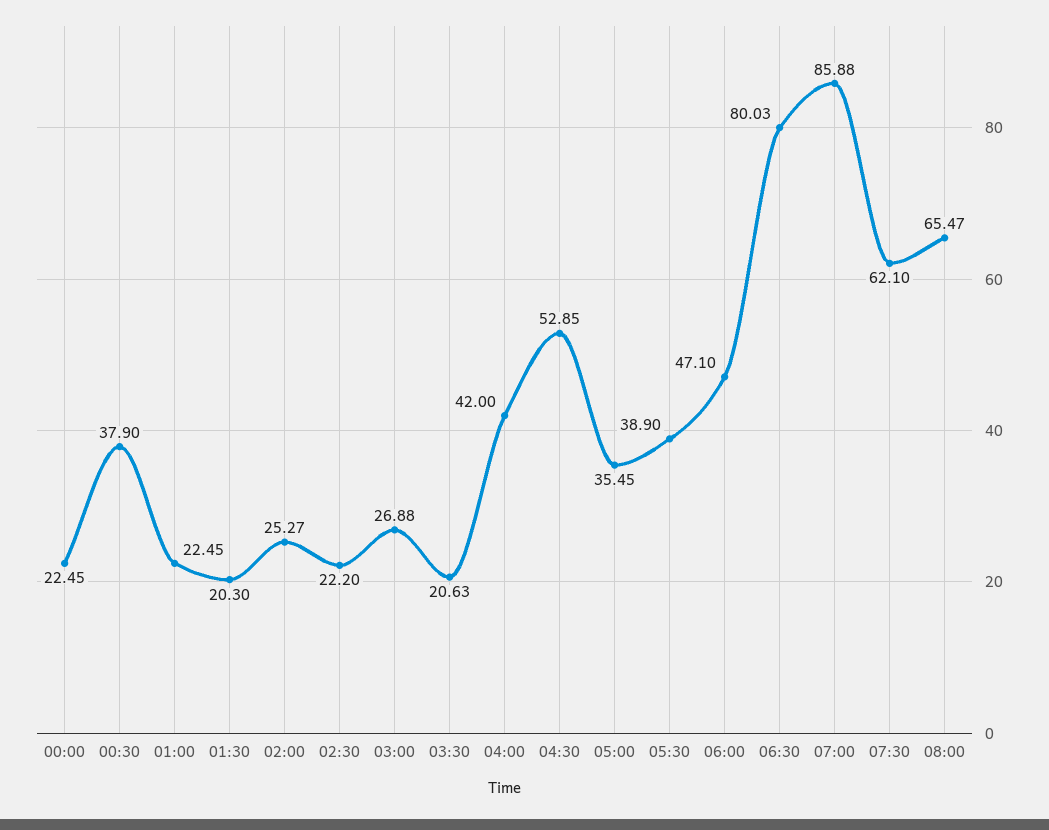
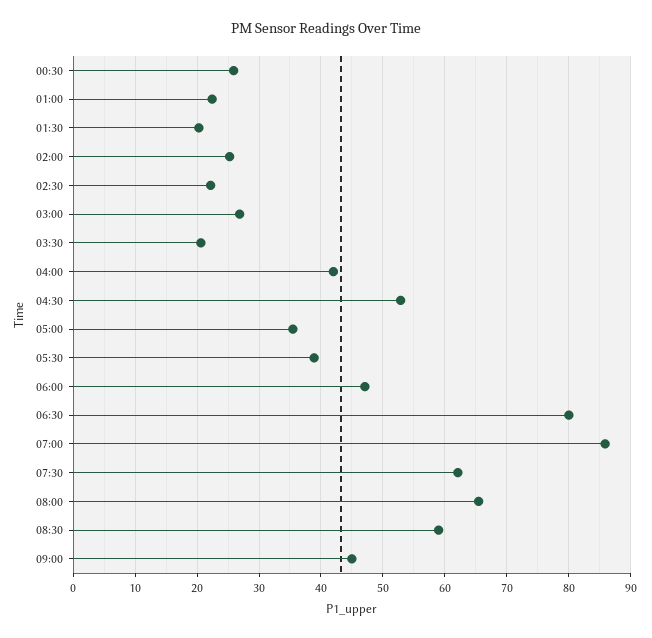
00:00: 22.45 -> none
00:30: 37.9 -> 26
08:30: none -> 59
09:00: none -> 45

